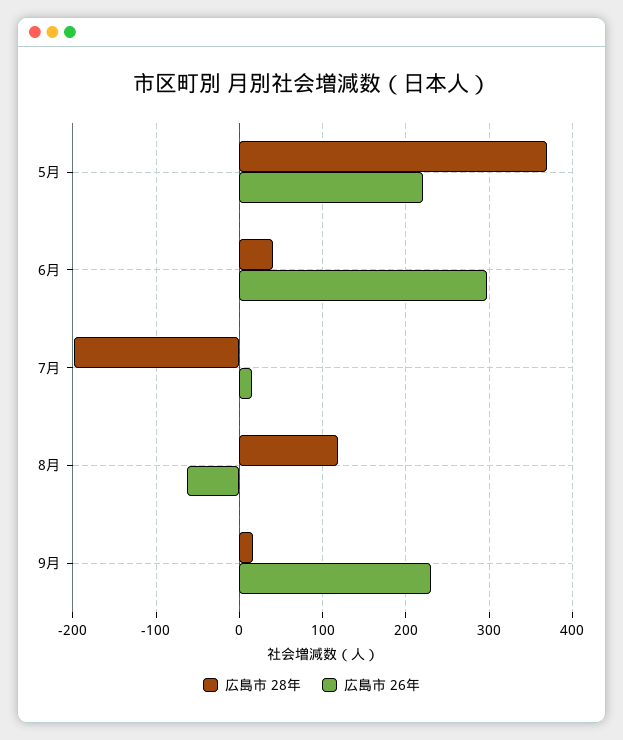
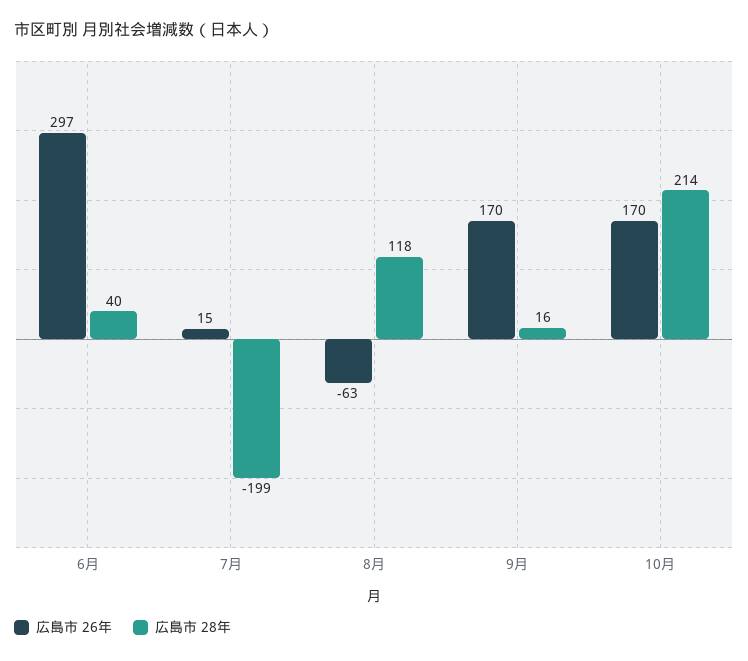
広島市 28年, 5月: 370 -> none
広島市 26年, 5月: 220 -> none
広島市 26年, 9月: 230 -> 170
広島市 26年, 10月: none -> 170
広島市 28年, 10月: none -> 214

